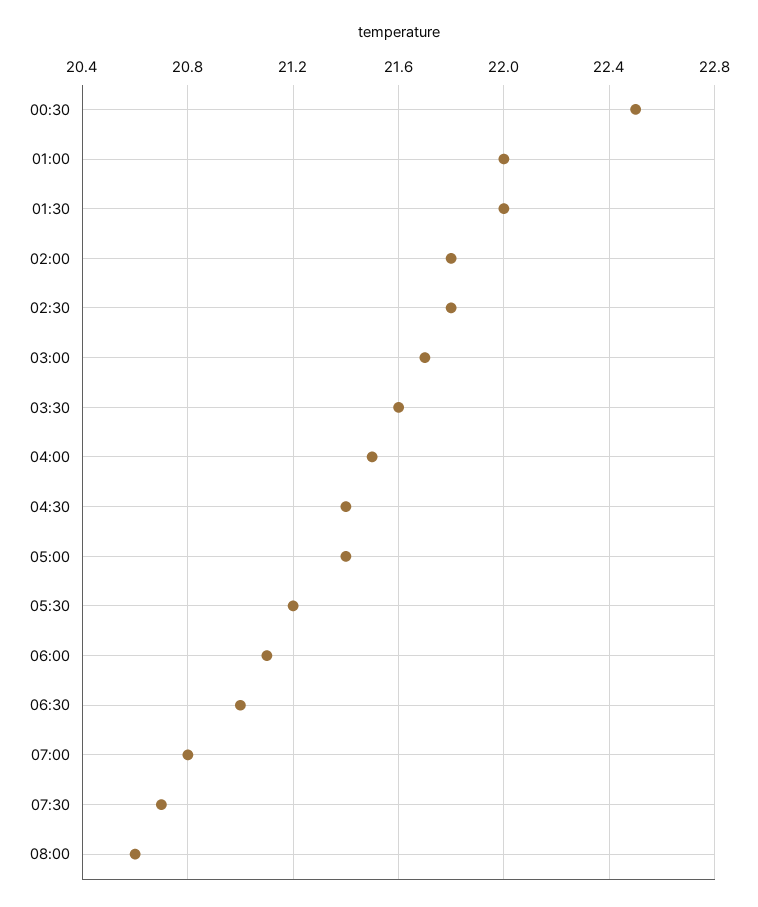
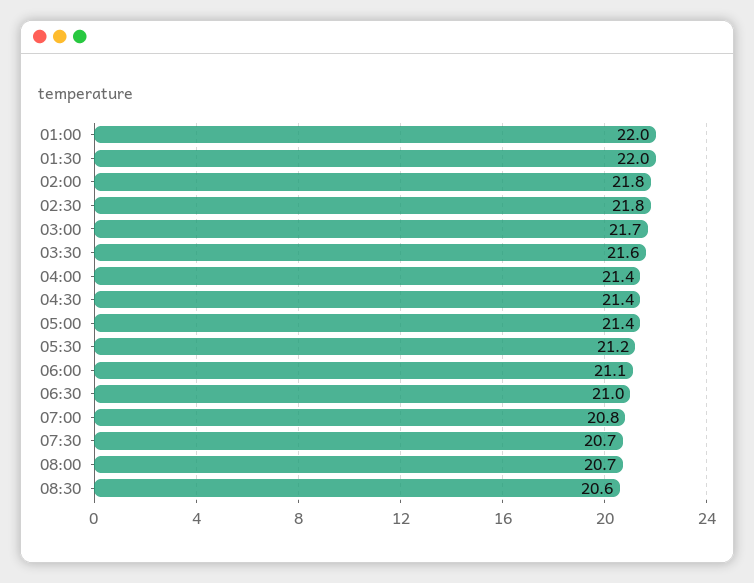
00:30: 22.5 -> none
04:00: 21.5 -> 21.4
08:00: 20.6 -> 20.7
08:30: none -> 20.6

